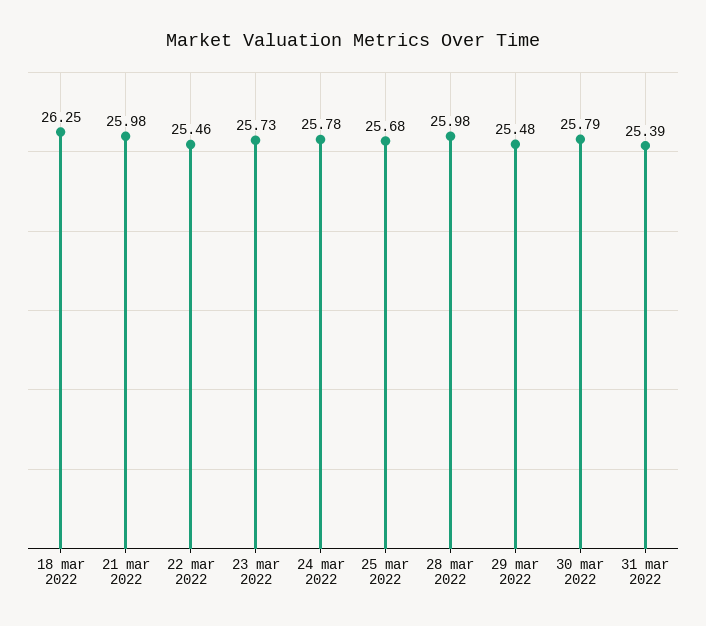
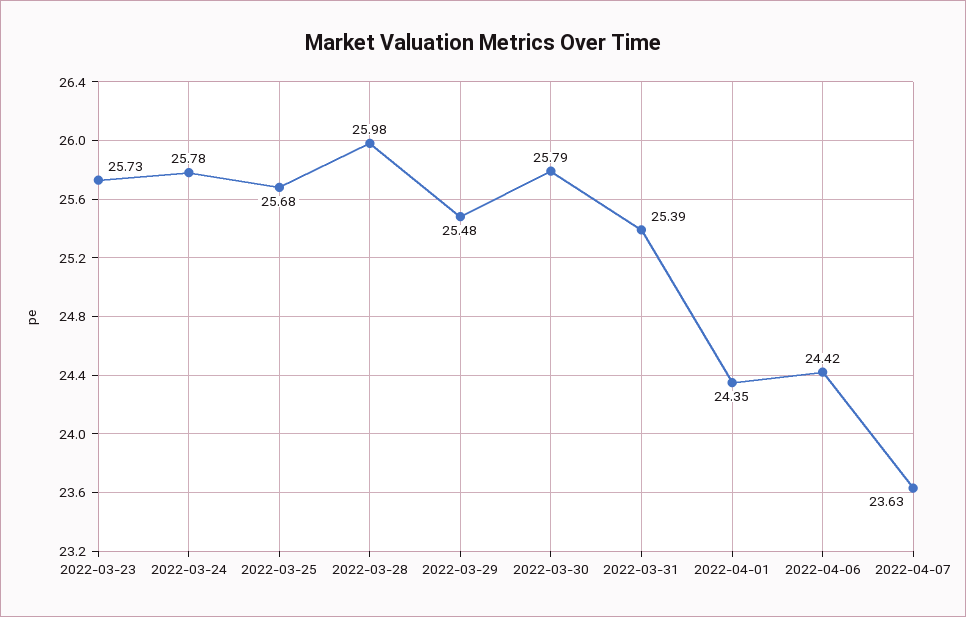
18 mar 2022: 26.25 -> none
21 mar 2022: 25.98 -> none
22 mar 2022: 25.46 -> none
2022-04-01: none -> 24.35
2022-04-06: none -> 24.42
2022-04-07: none -> 23.63

